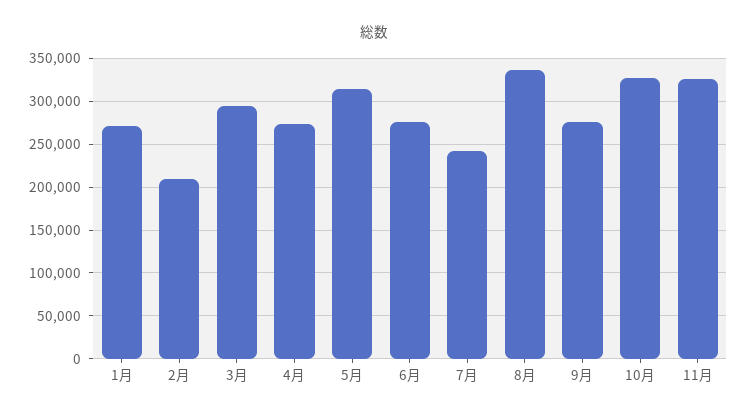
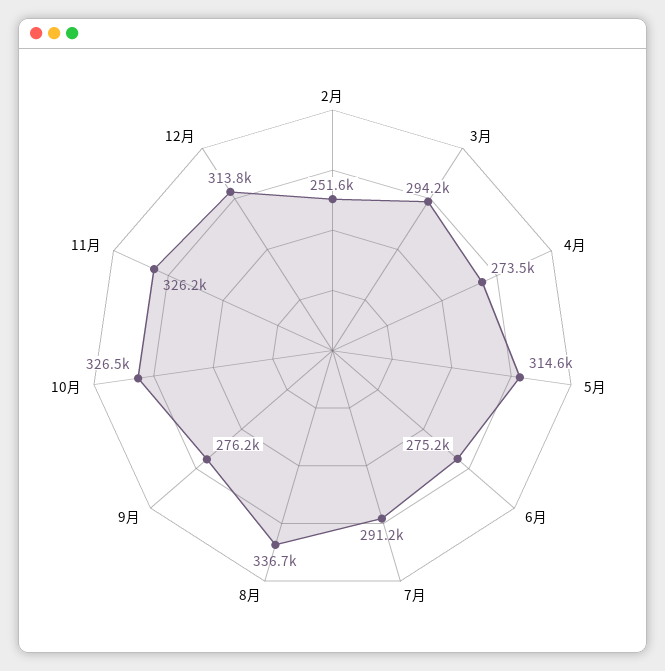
1月: 270000 -> none
2月: 210000 -> 251600
7月: 240000 -> 291200
12月: none -> 313800

